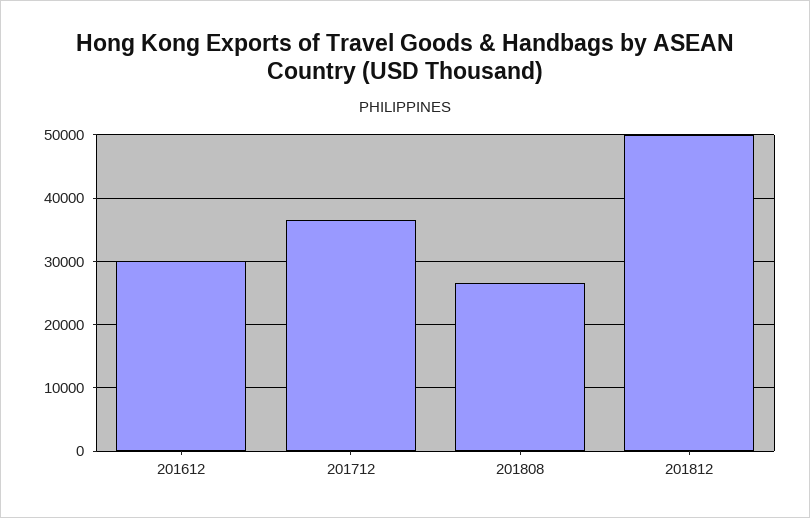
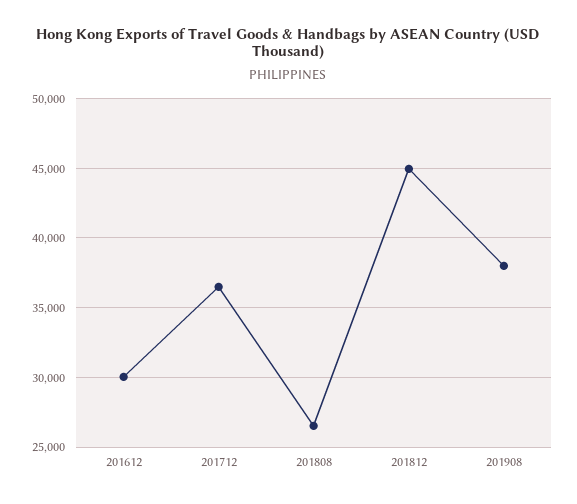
201812: 50000 -> 45000
201908: none -> 38000

